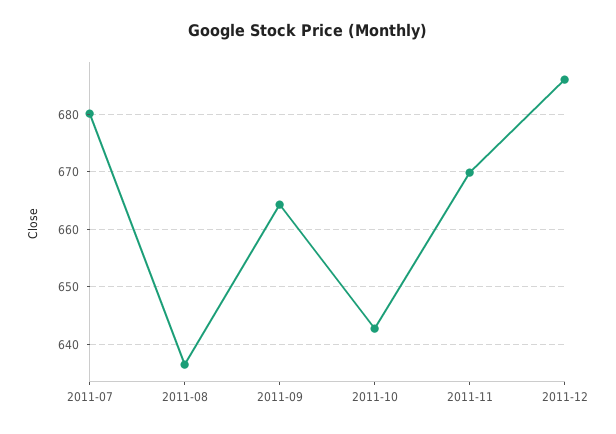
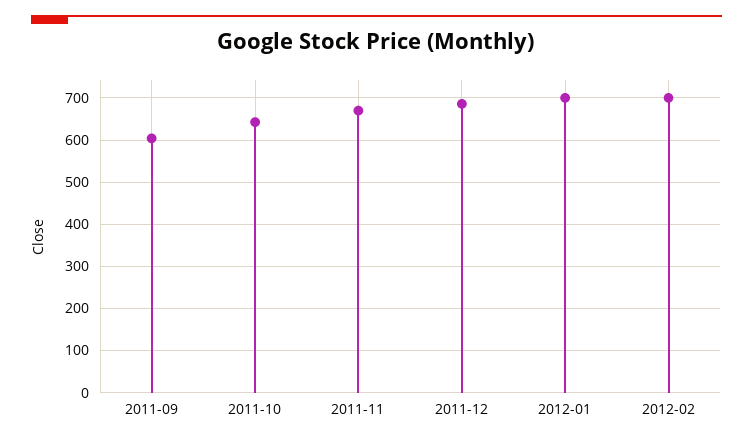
2011-07: 680 -> none
2011-08: 636 -> none
2011-09: 664 -> 600
2012-01: none -> 700
2012-02: none -> 700

